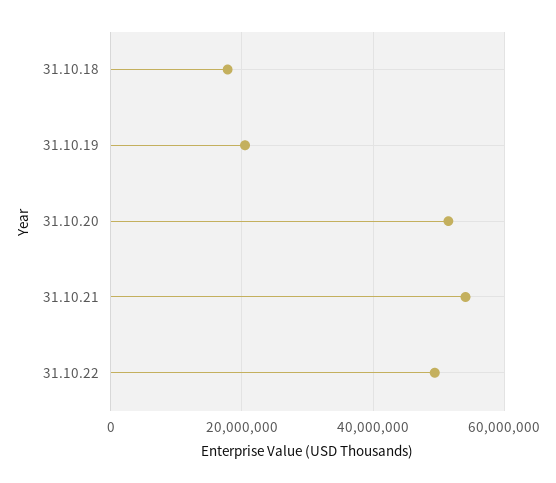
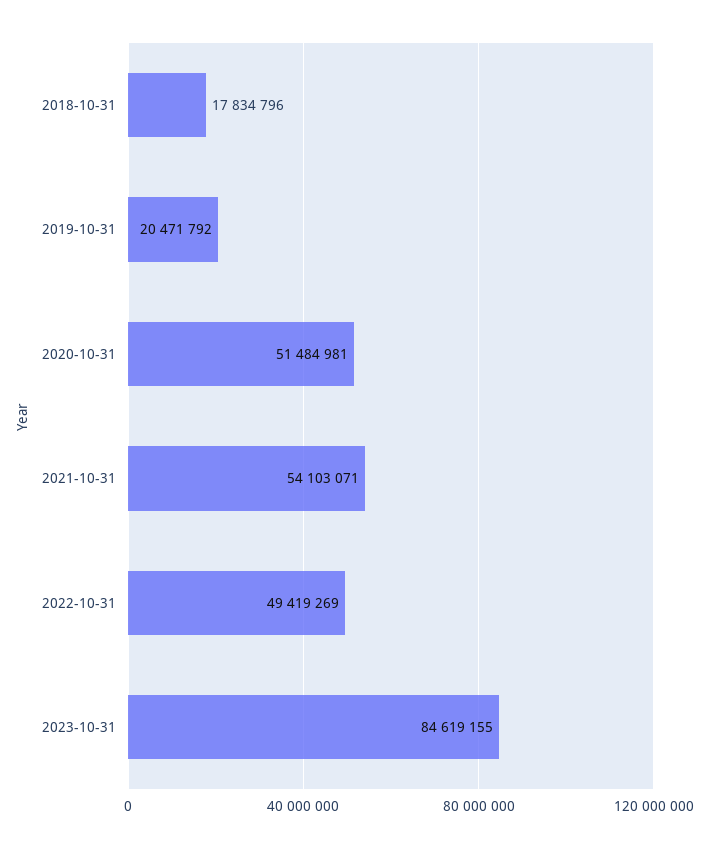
2023-10-31: none -> 84619155

